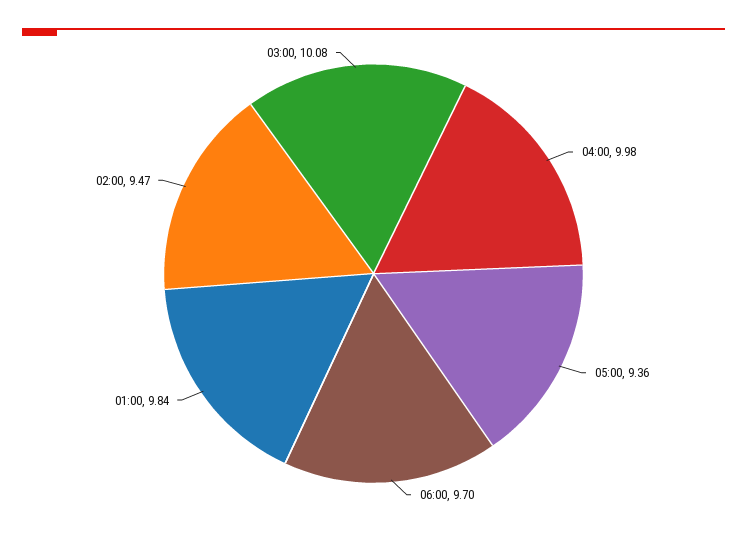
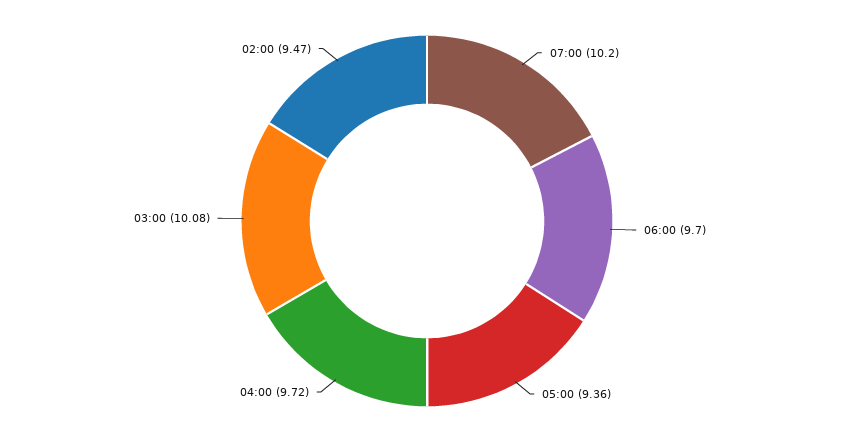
04:00: 9.98 -> 9.72
01:00: 9.84 -> none
07:00: none -> 10.2

